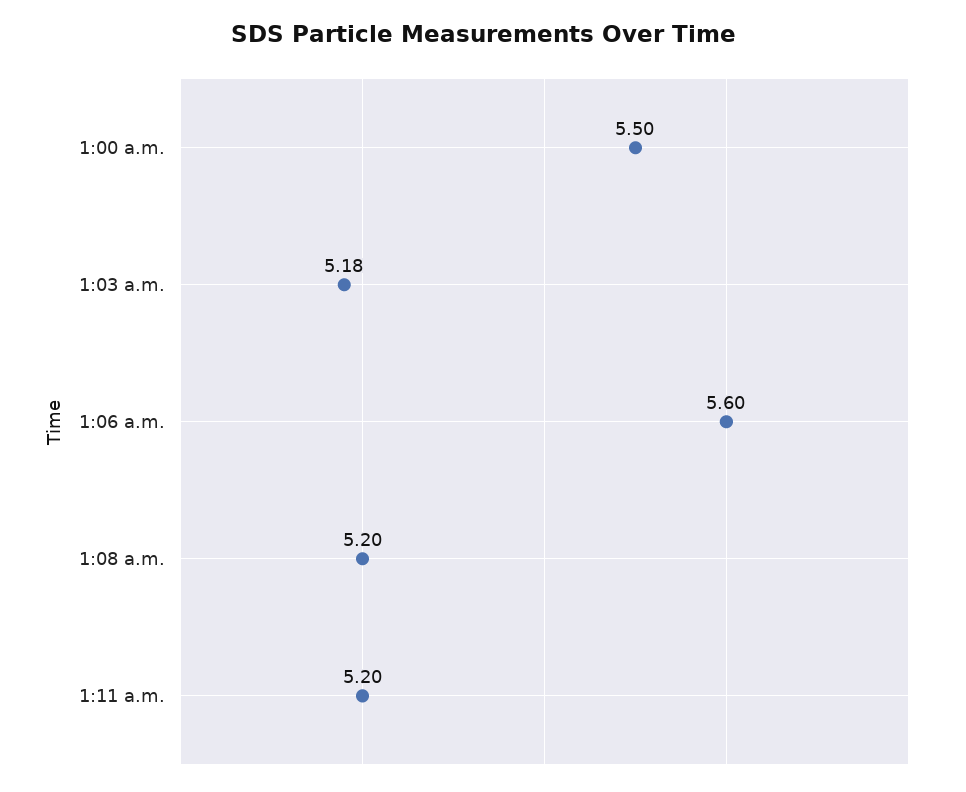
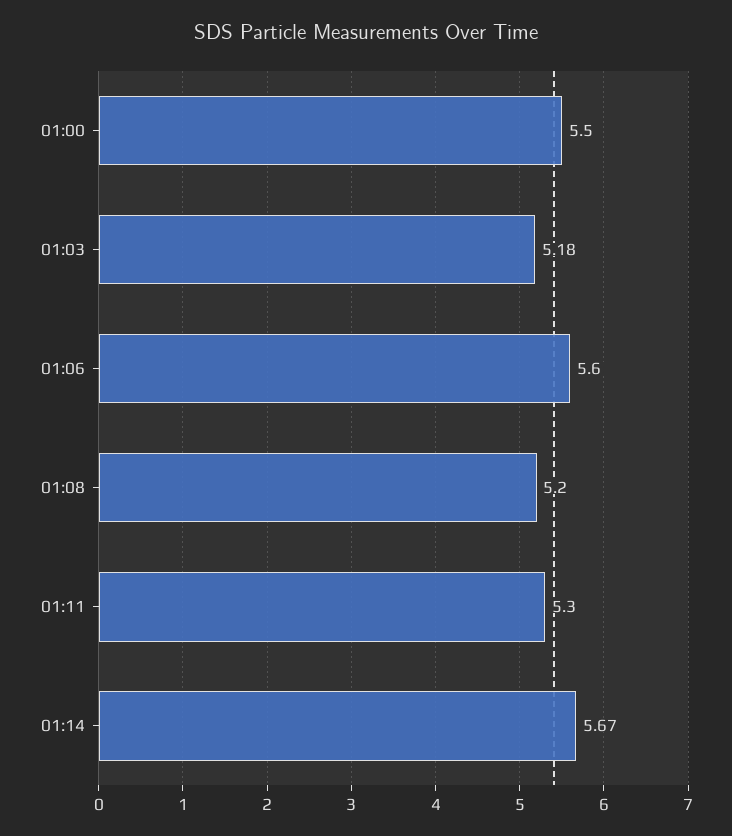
1:11 a.m.: 5.2 -> 5.3
01:14: none -> 5.67

